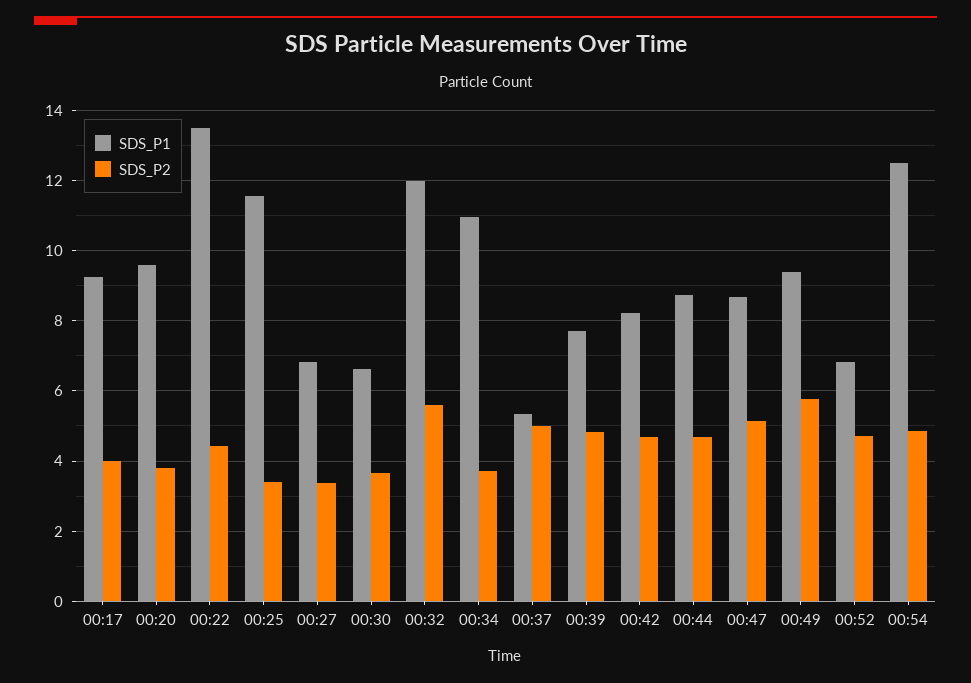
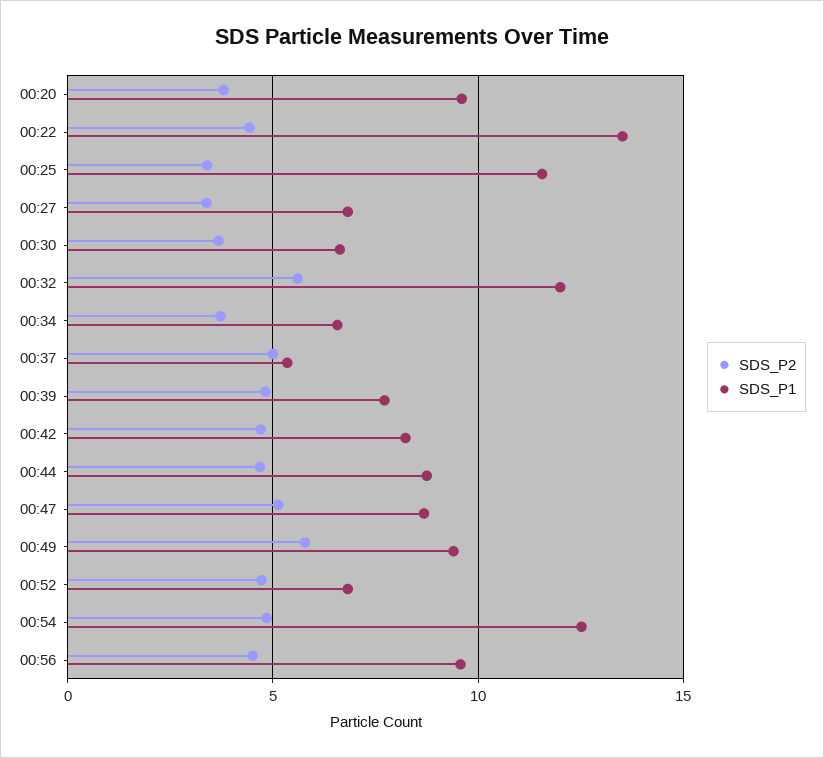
SDS_P1, 00:17: 9.2 -> none
SDS_P2, 00:17: 4 -> none
SDS_P1, 00:34: 11 -> 6.5
SDS_P2, 00:56: none -> 4.5
SDS_P1, 00:56: none -> 9.5

